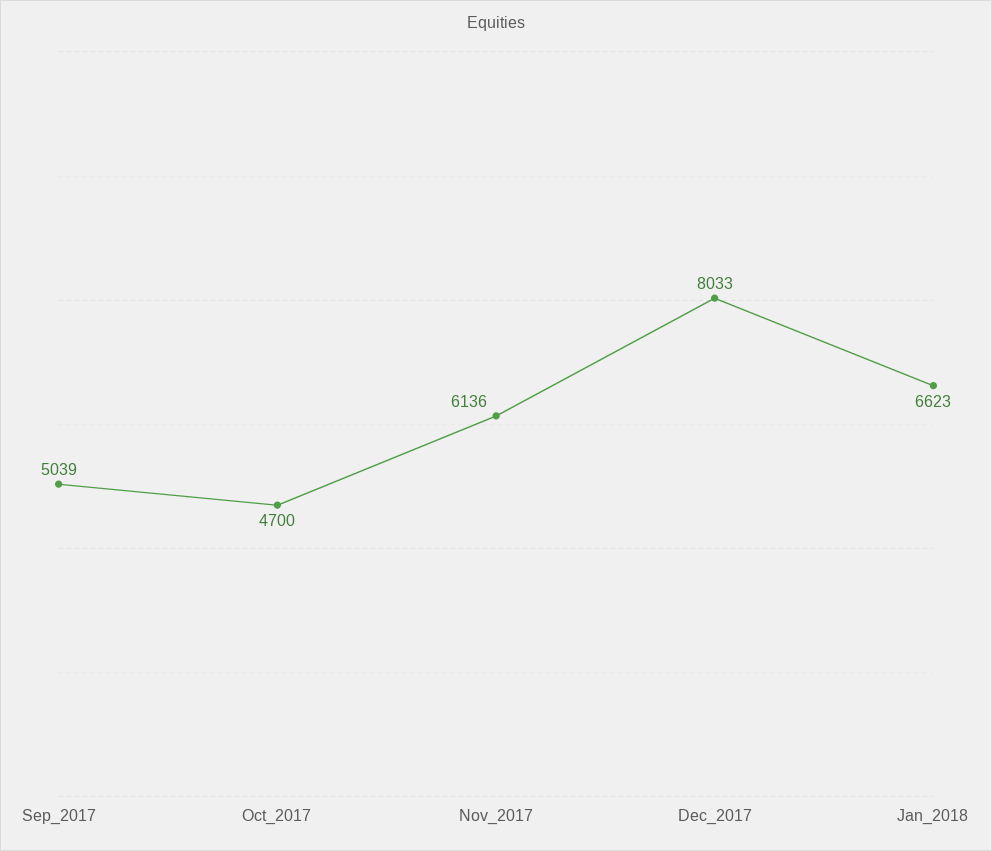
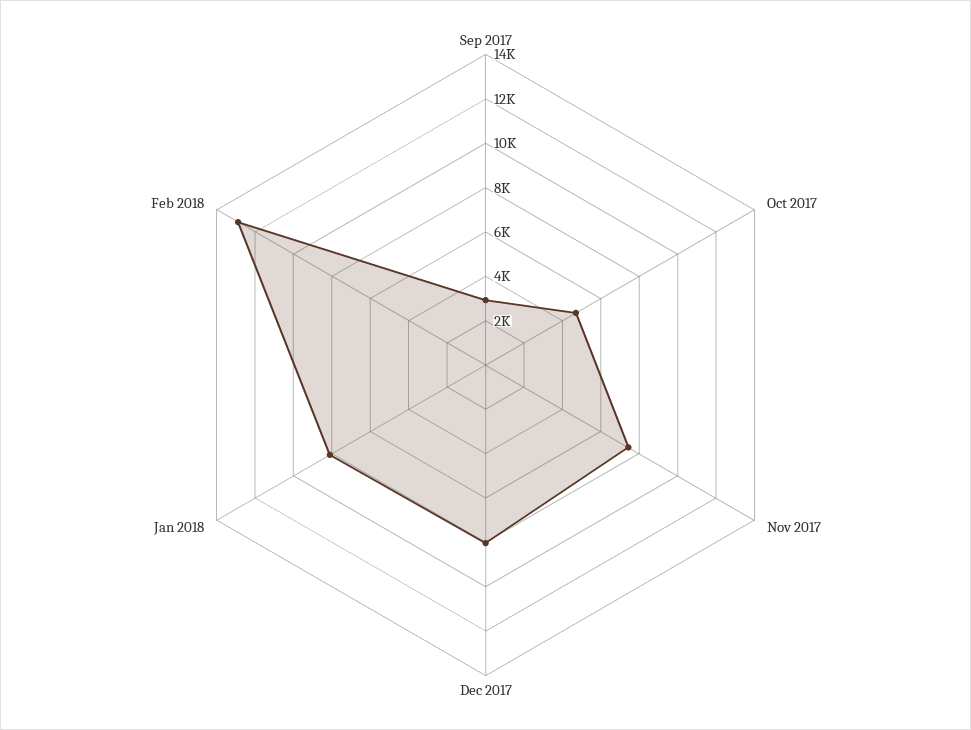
Sep_2017: 5039 -> 3000
Nov_2017: 6136 -> 7500
Jan_2018: 6623 -> 8000
Feb 2018: none -> 13000

